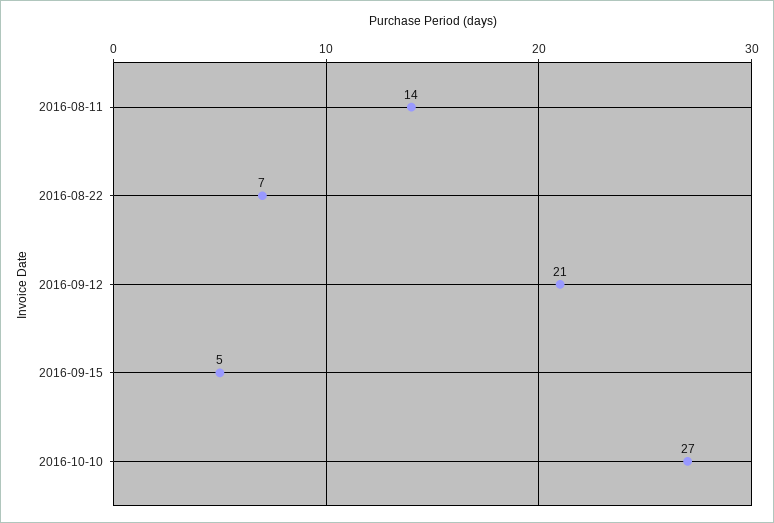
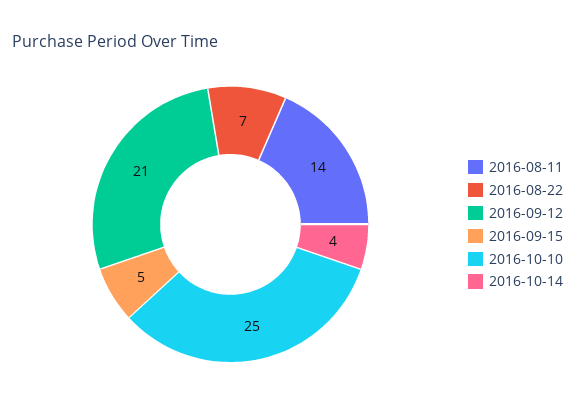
2016-10-10: 27 -> 25
2016-10-14: none -> 4

